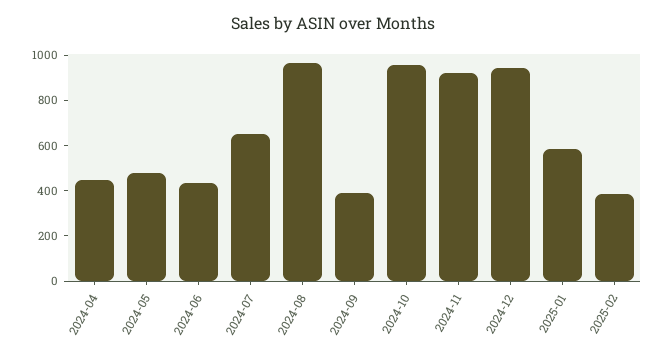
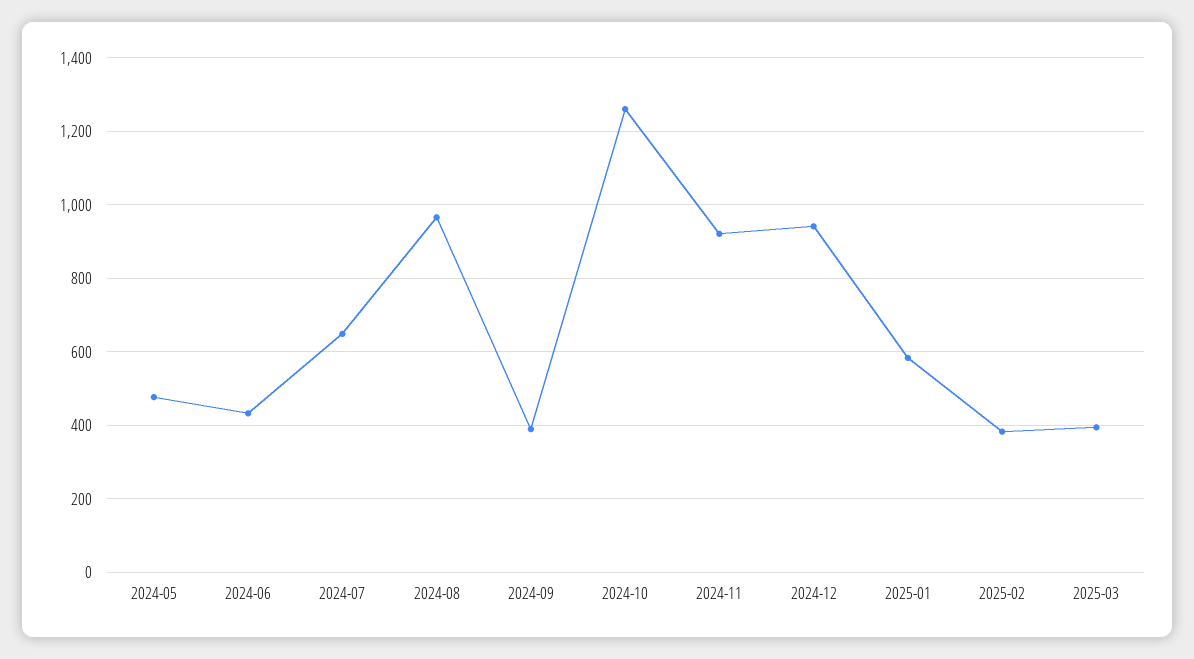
2024-04: 450 -> none
2024-10: 950 -> 1260
2025-03: none -> 400

